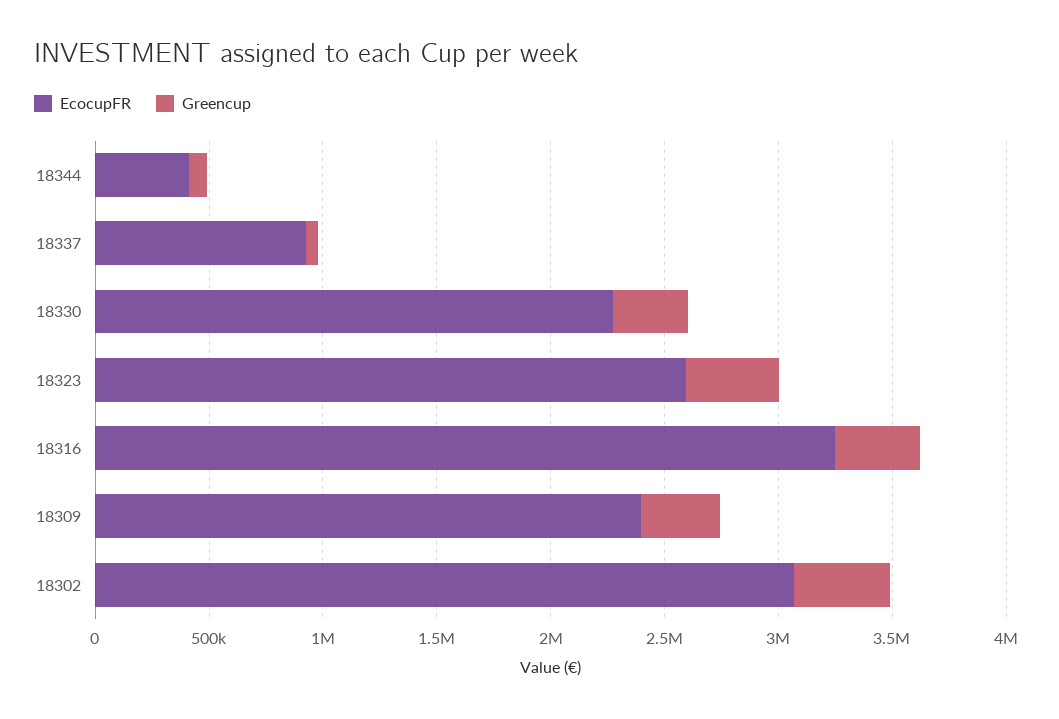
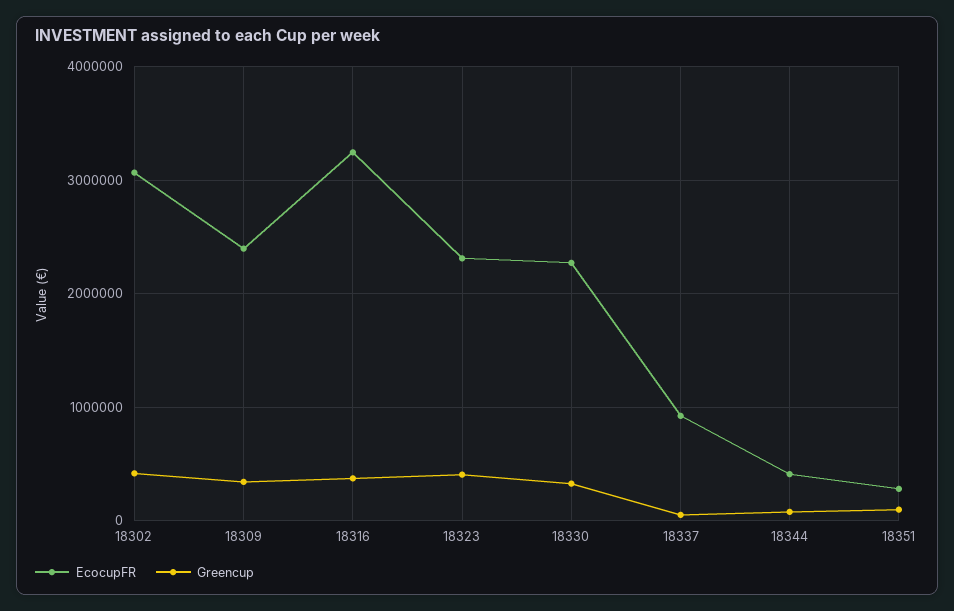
EcocupFR, 18323: 2600000 -> 2300000
EcocupFR, 18351: none -> 300000
Greencup, 18351: none -> 100000

